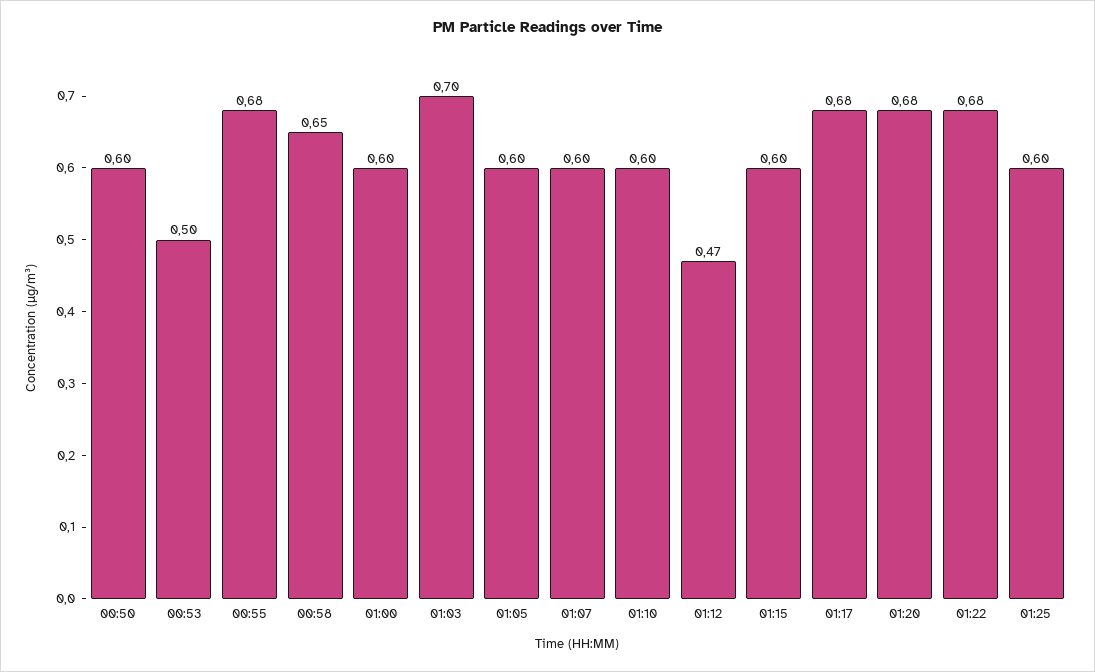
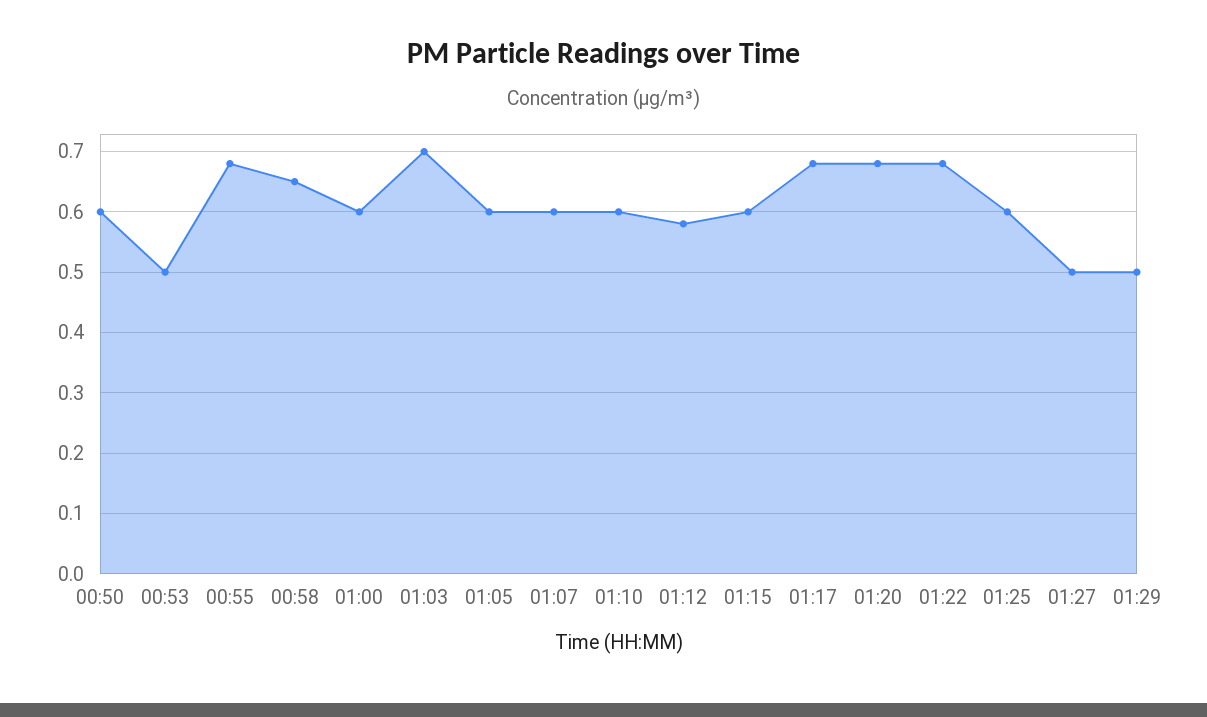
01:12: 0.47 -> 0.58
01:27: none -> 0.5
01:29: none -> 0.5

